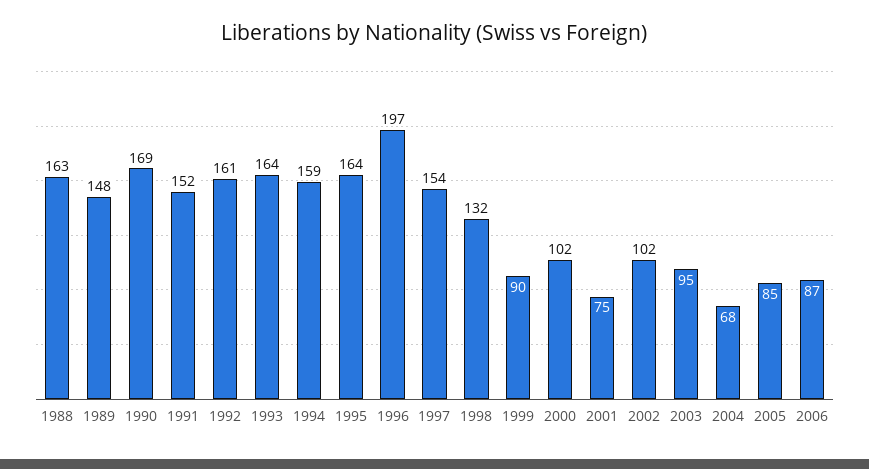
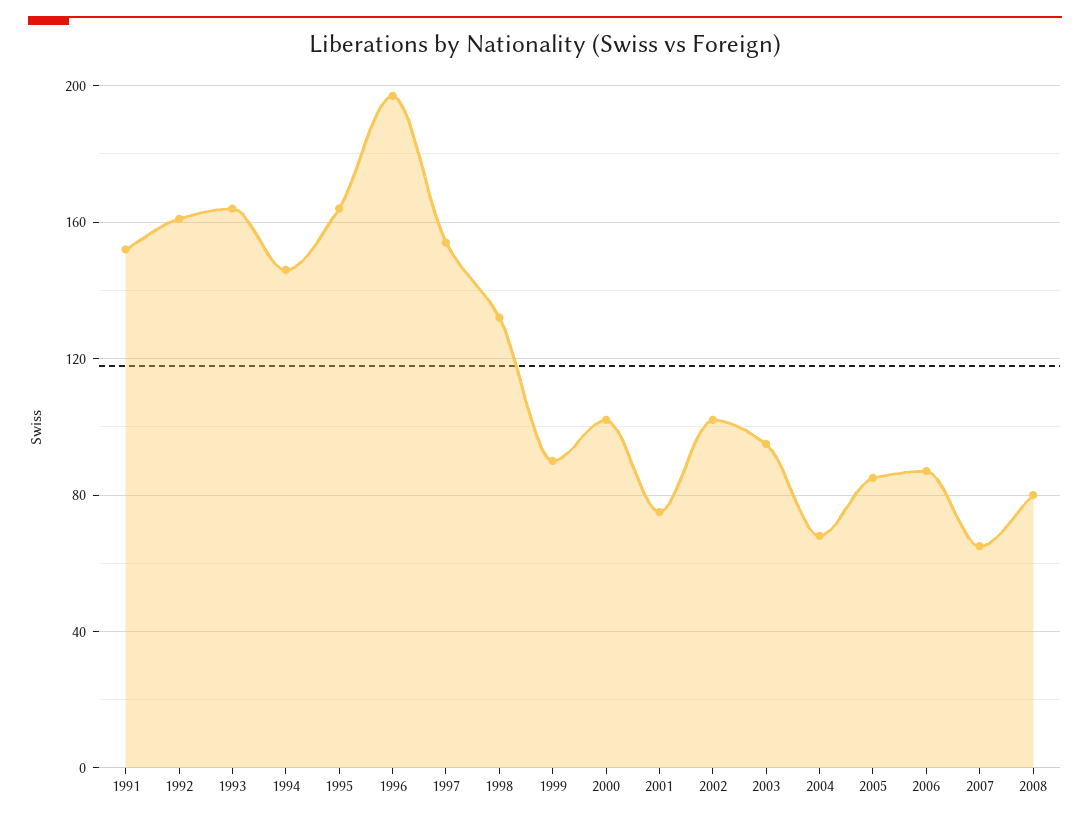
1988: 163 -> none
1989: 148 -> none
1990: 169 -> none
1994: 159 -> 145
2007: none -> 65
2008: none -> 80

